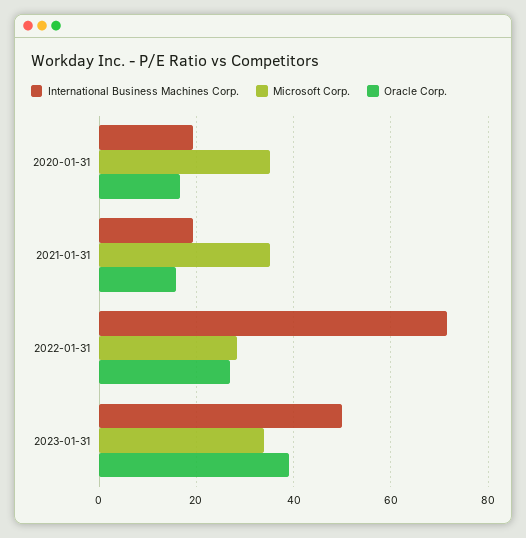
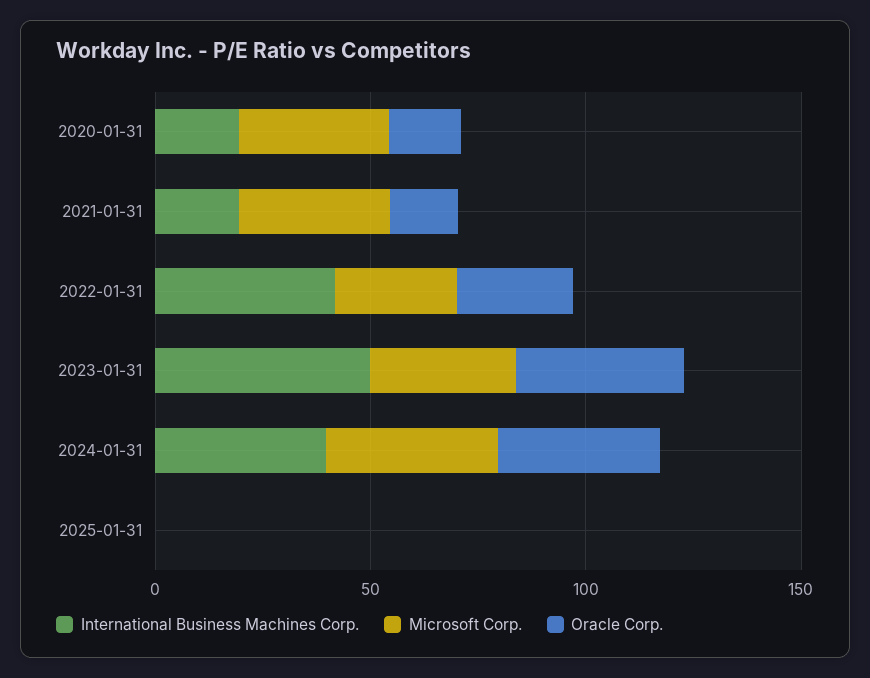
International Business Machines Corp., 2022-01-31: 72 -> 40
International Business Machines Corp., 2024-01-31: none -> 40
Microsoft Corp., 2024-01-31: none -> 40
Oracle Corp., 2024-01-31: none -> 40
International Business Machines Corp., 2025-01-31: none -> 0
Microsoft Corp., 2025-01-31: none -> 0
Oracle Corp., 2025-01-31: none -> 0

